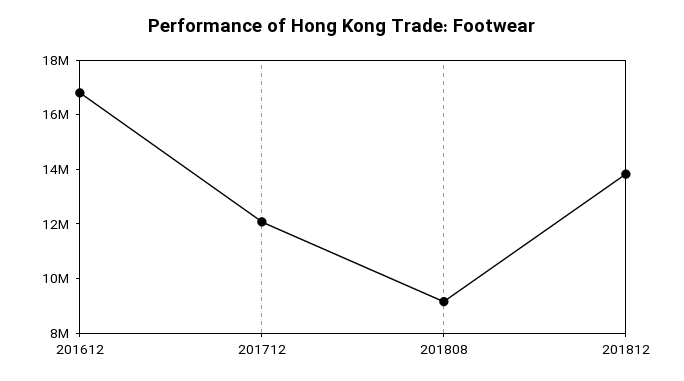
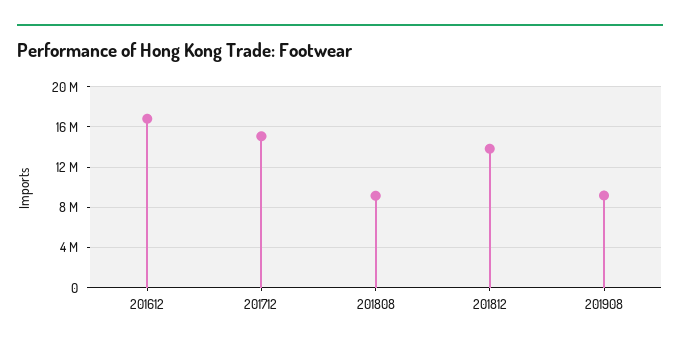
201712: 12000000 -> 15000000
201908: none -> 9000000

